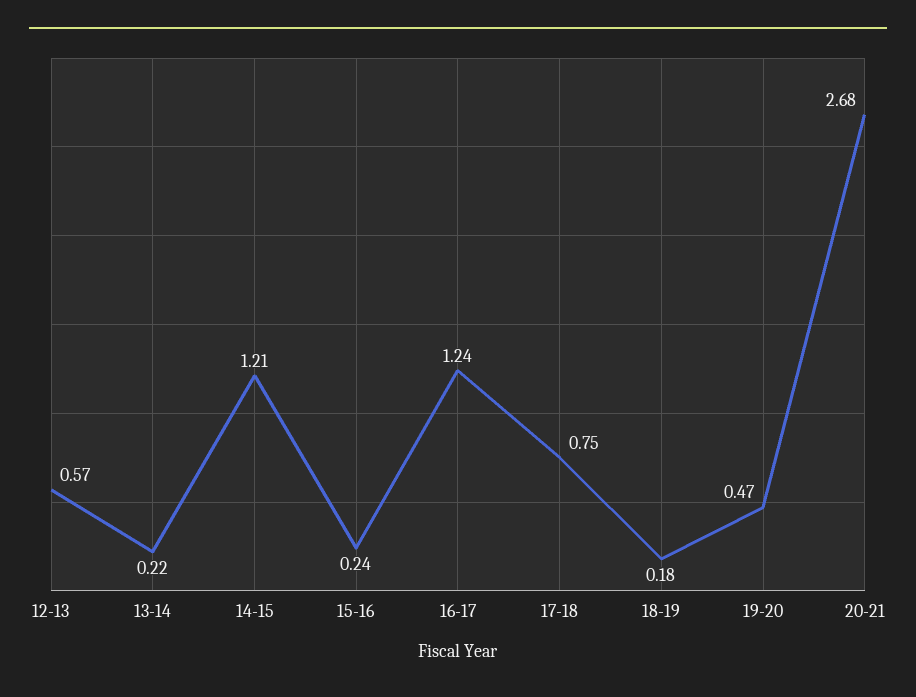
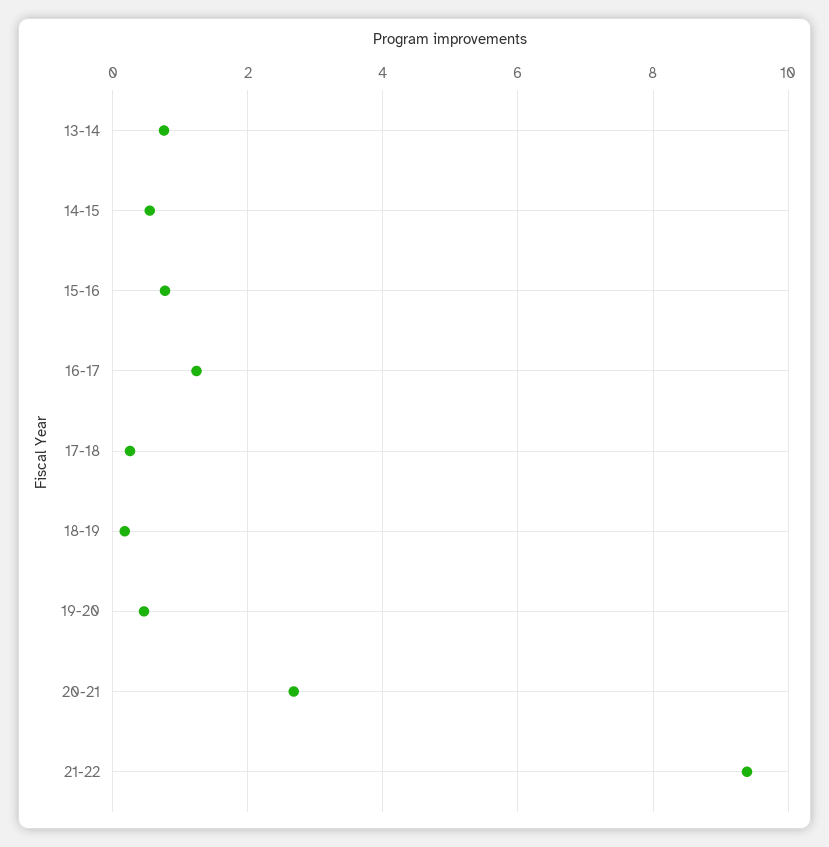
12-13: 0.57 -> none
13-14: 0.22 -> 0.8
14-15: 1.21 -> 0.6
15-16: 0.24 -> 0.8
17-18: 0.75 -> 0.2
21-22: none -> 9.4

